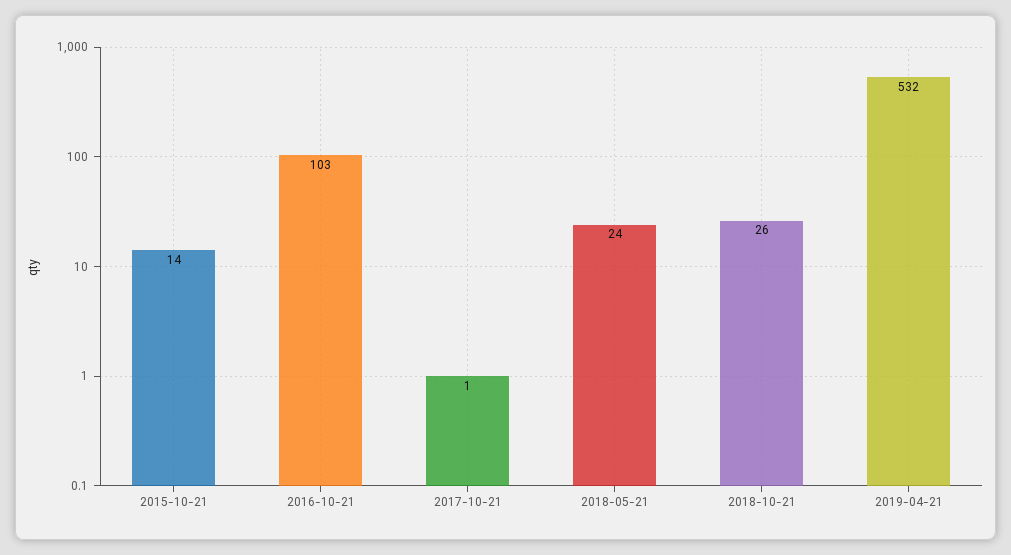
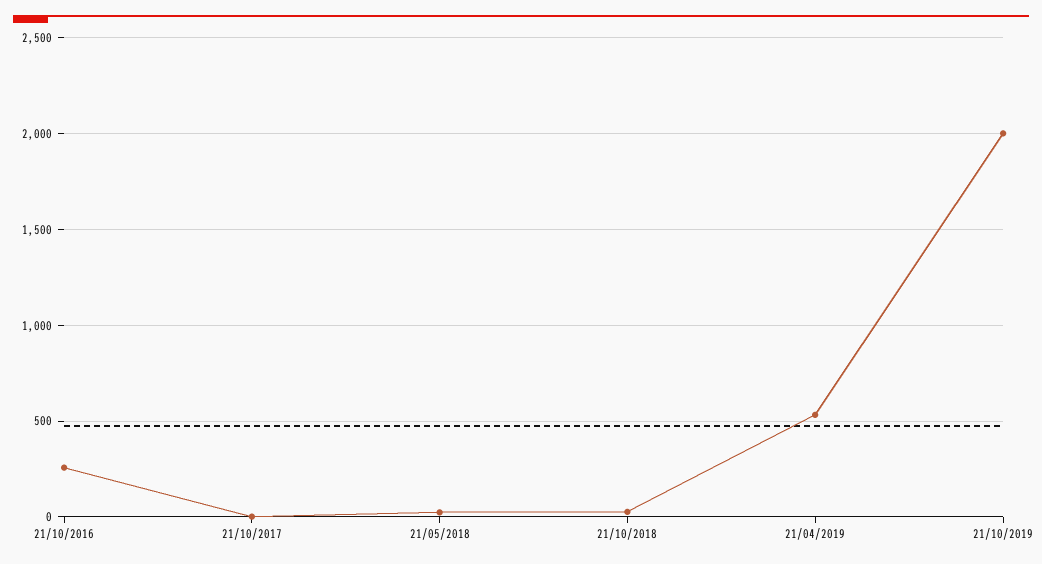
2015-10-21: 14 -> none
2016-10-21: 103 -> 250
21/10/2019: none -> 2000

